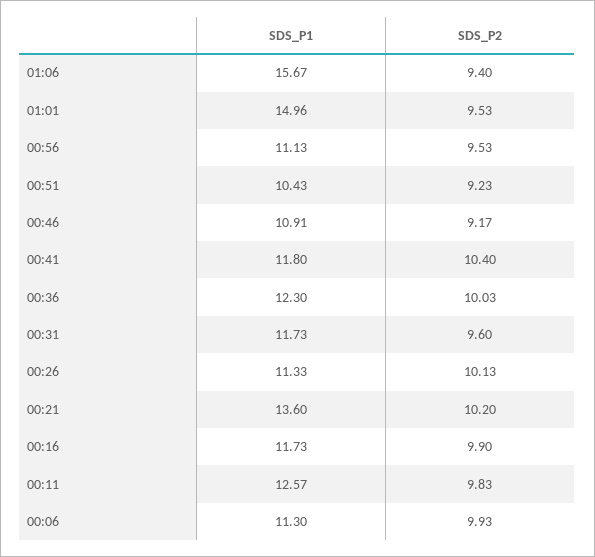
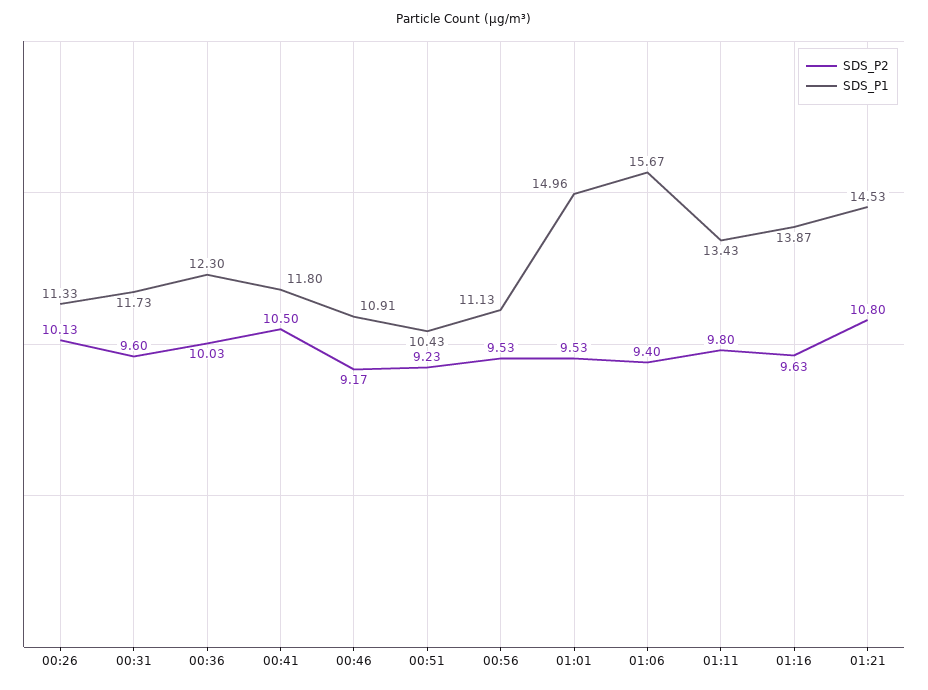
SDS_P2, 00:41: 10.4 -> 10.5
SDS_P1, 00:21: 13.6 -> none
SDS_P2, 00:21: 10.2 -> none
SDS_P1, 00:16: 11.73 -> none
SDS_P2, 00:16: 9.9 -> none
SDS_P1, 00:11: 12.57 -> none
SDS_P2, 00:11: 9.83 -> none
SDS_P1, 00:06: 11.3 -> none
SDS_P2, 00:06: 9.93 -> none
SDS_P2, 01:11: none -> 9.8
SDS_P1, 01:11: none -> 13.43
SDS_P2, 01:16: none -> 9.63
SDS_P1, 01:16: none -> 13.87
SDS_P2, 01:21: none -> 10.8
SDS_P1, 01:21: none -> 14.53

